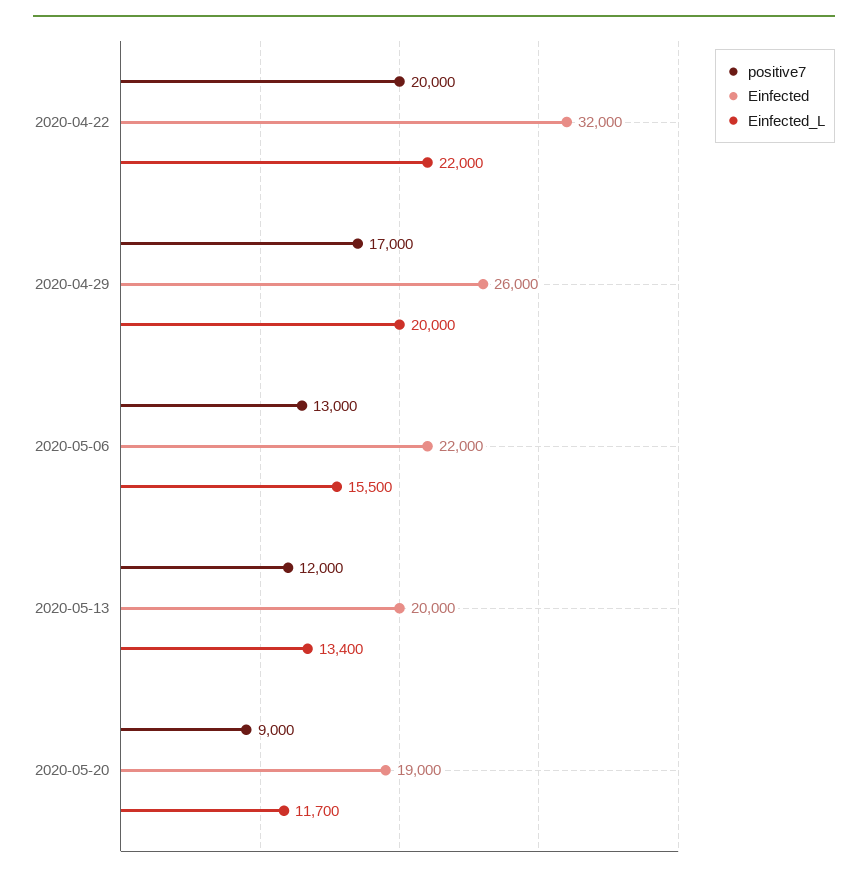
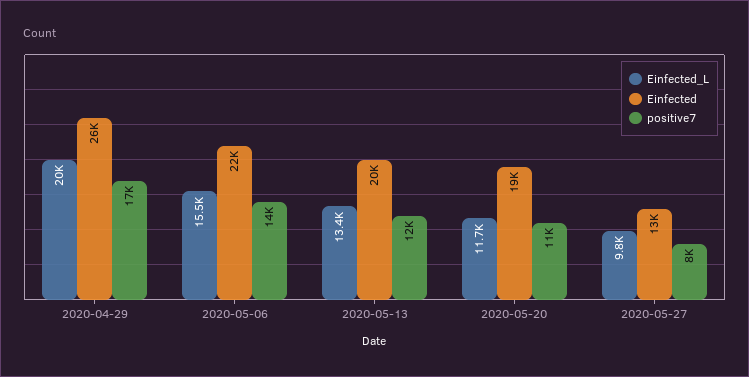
positive7, 2020-04-22: 20000 -> none
Einfected, 2020-04-22: 32000 -> none
Einfected_L, 2020-04-22: 22000 -> none
positive7, 2020-05-06: 13000 -> 14000
positive7, 2020-05-20: 9000 -> 11000
Einfected_L, 2020-05-27: none -> 9800
Einfected, 2020-05-27: none -> 13000
positive7, 2020-05-27: none -> 8000

